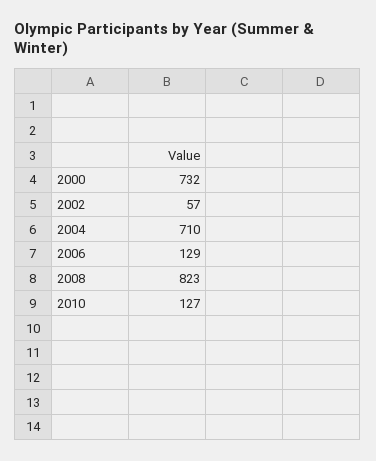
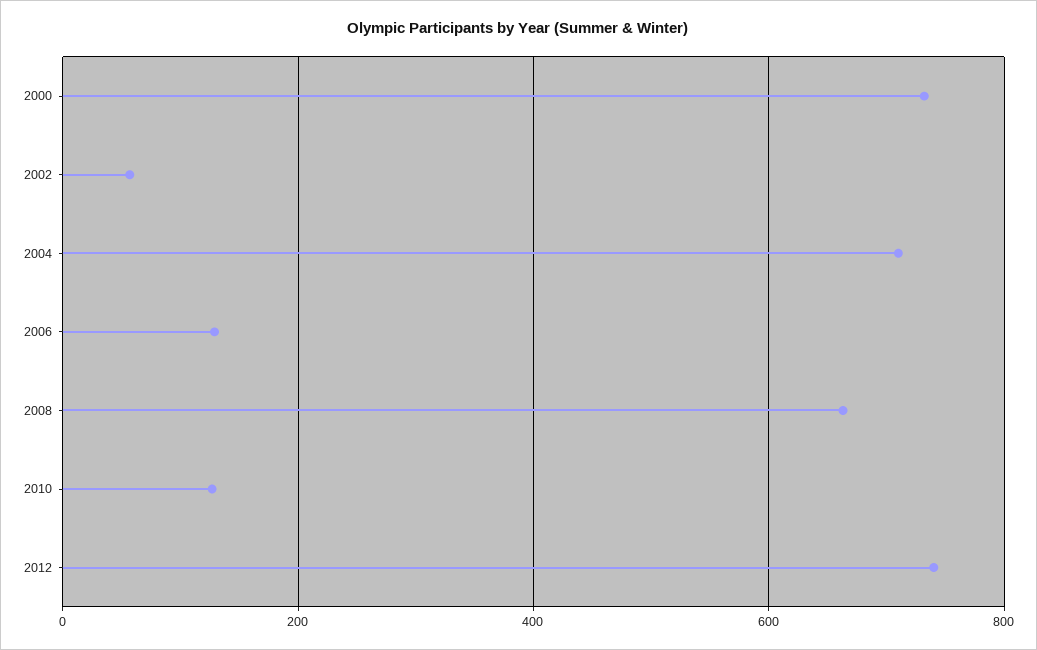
2008: 823 -> 660
2012: none -> 740

